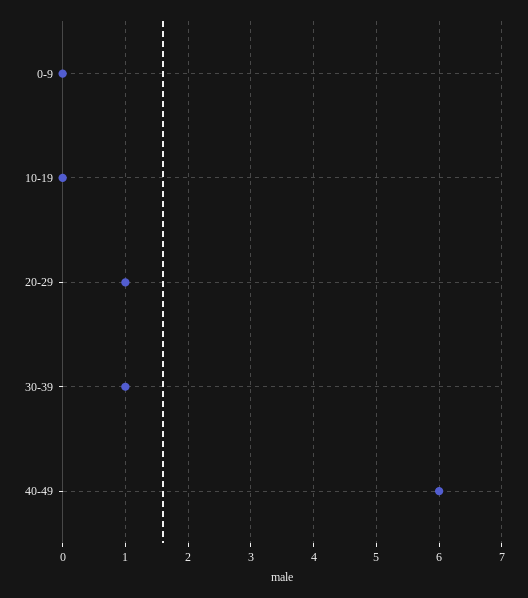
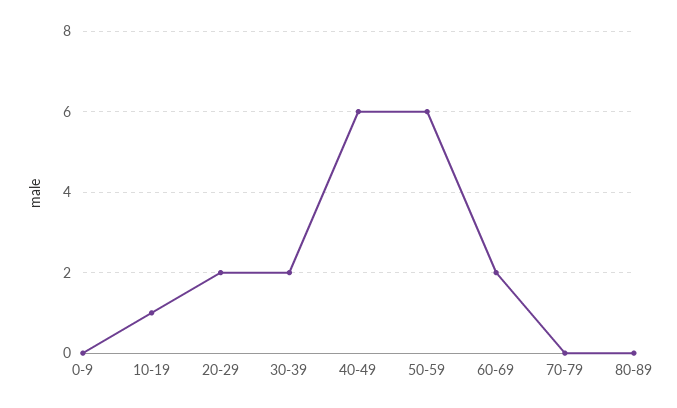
10-19: 0 -> 1
20-29: 1 -> 2
30-39: 1 -> 2
50-59: none -> 6
60-69: none -> 2
70-79: none -> 0
80-89: none -> 0

